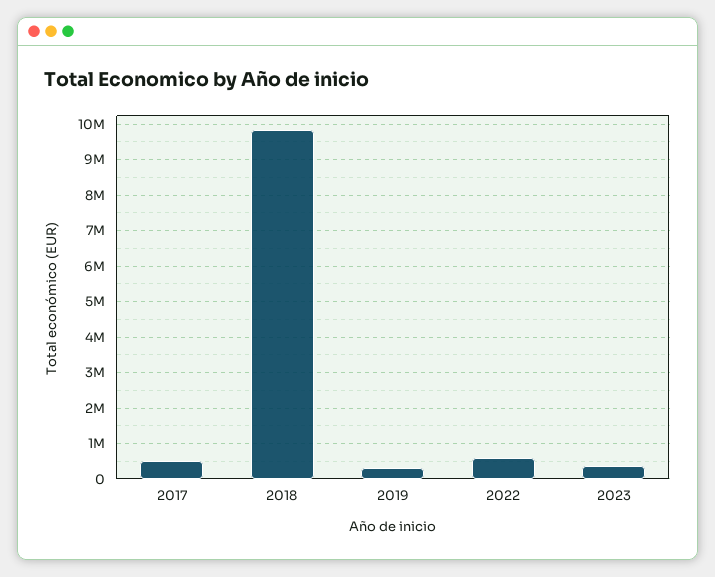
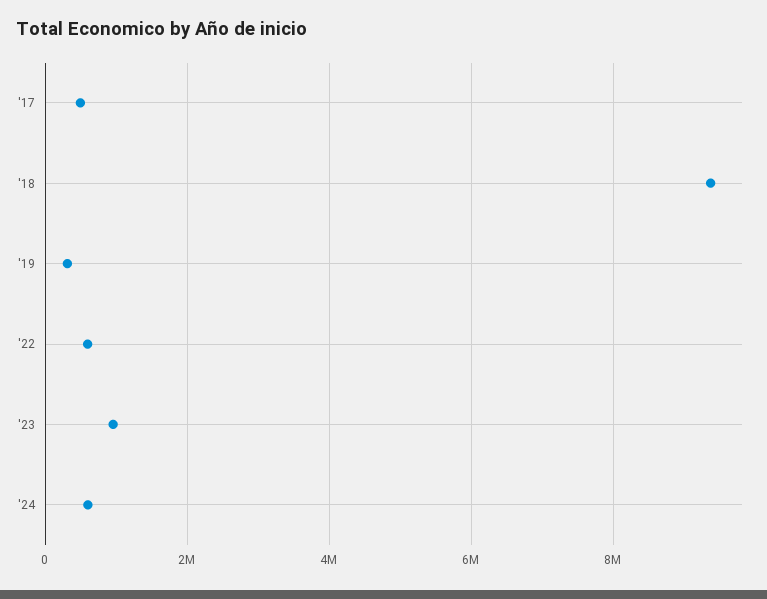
2018: 9800000 -> 9400000
2023: 400000 -> 1000000
'24: none -> 600000

